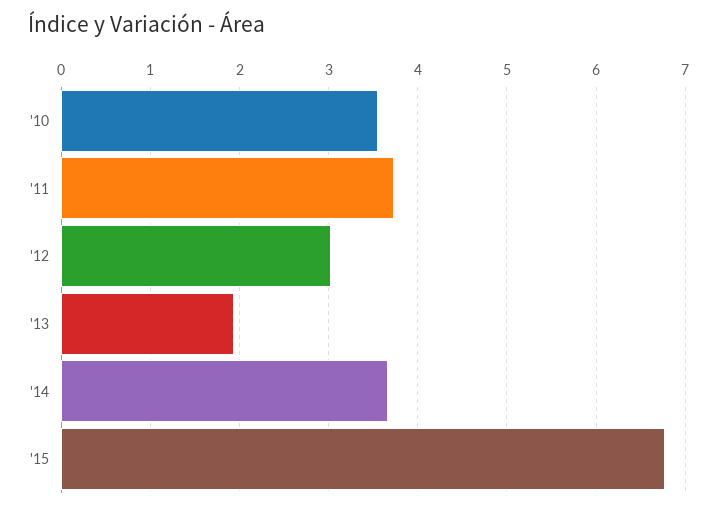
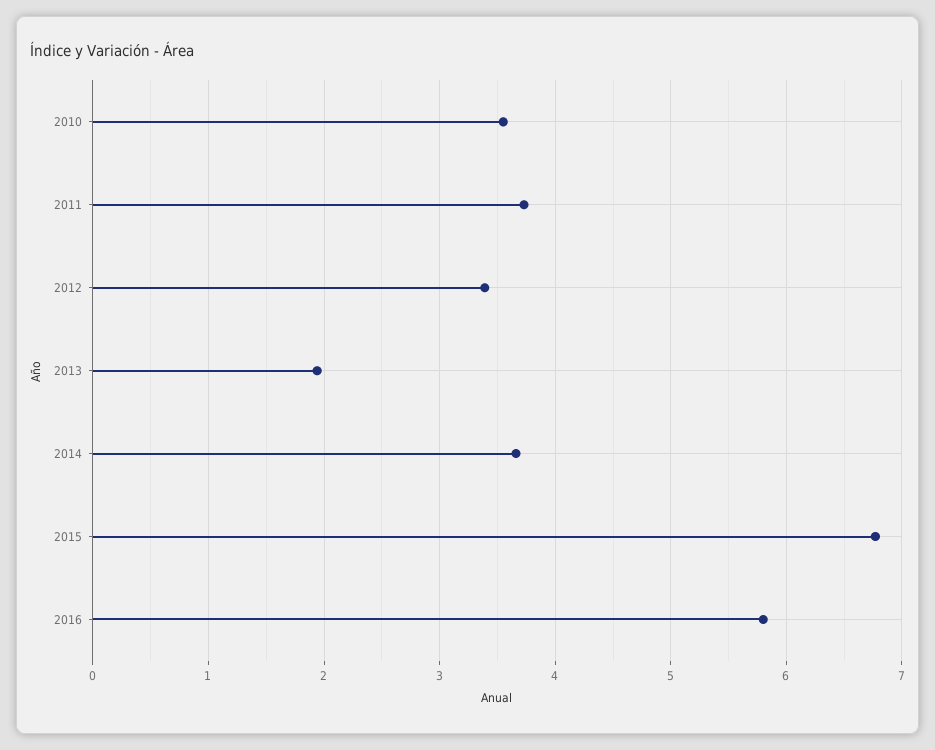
'12: 3 -> 3.4
2016: none -> 5.8

